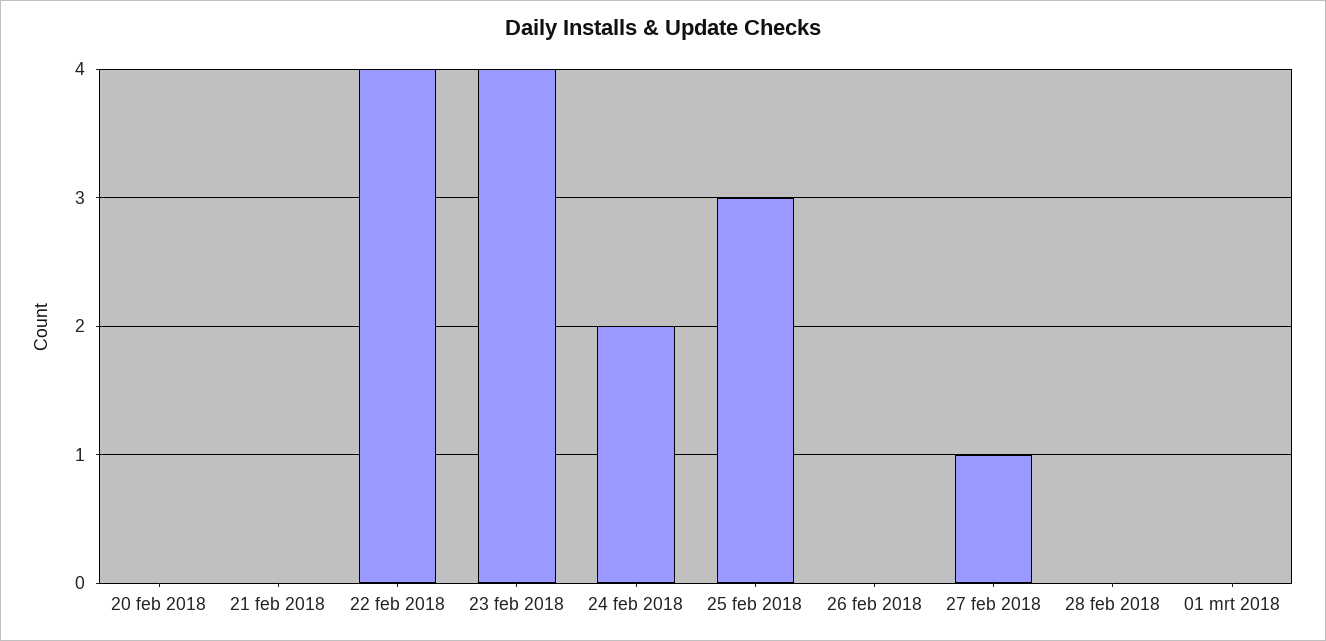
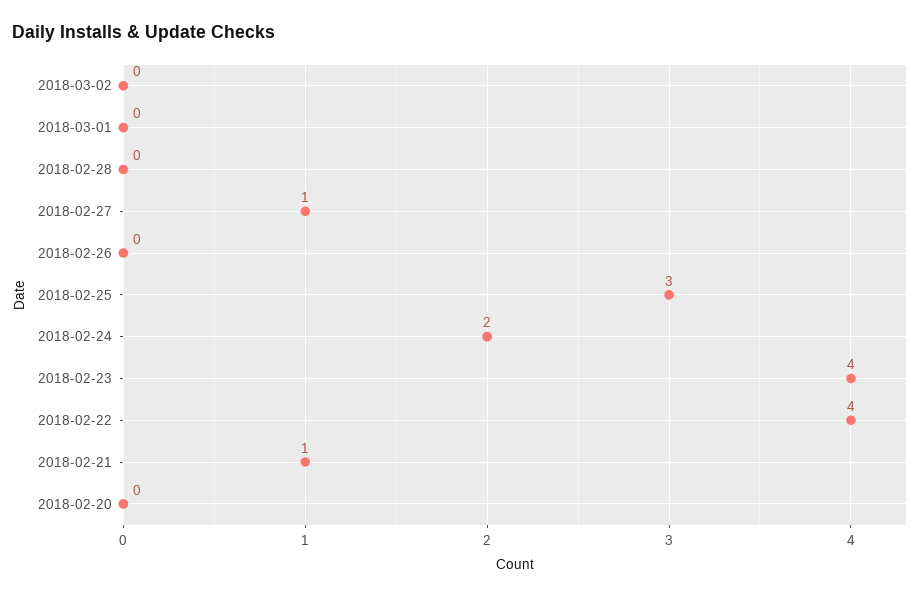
21 feb 2018: 0 -> 1
2018-03-02: none -> 0

